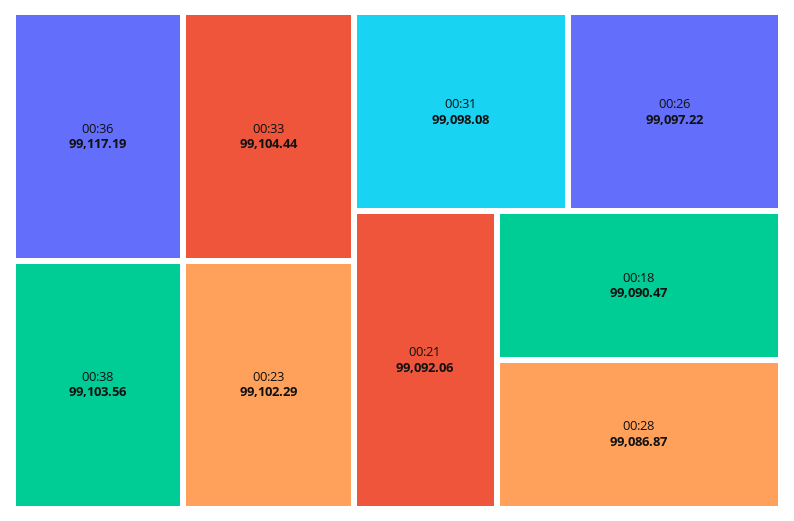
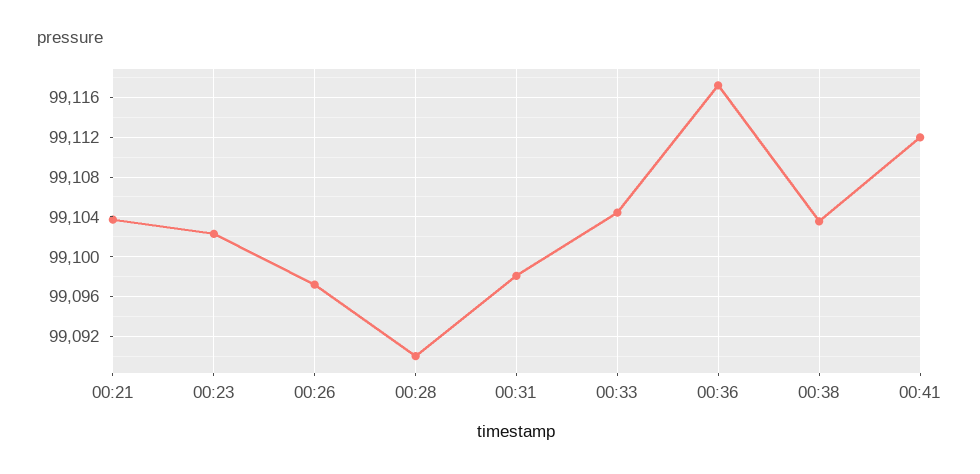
00:21: 99092.06 -> 99104
00:18: 99090.47 -> none
00:28: 99086.87 -> 99090
00:41: none -> 99112

